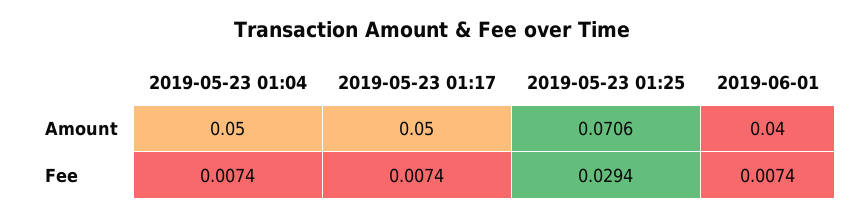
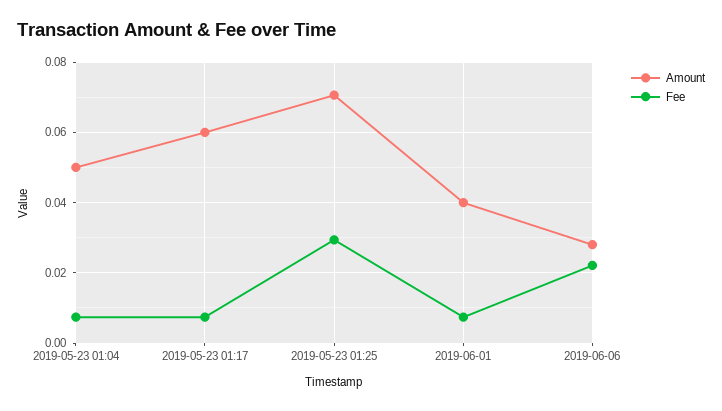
Amount, 2019-05-23 01:17: 0.05 -> 0.06
Amount, 2019-06-06: none -> 0.028
Fee, 2019-06-06: none -> 0.022

